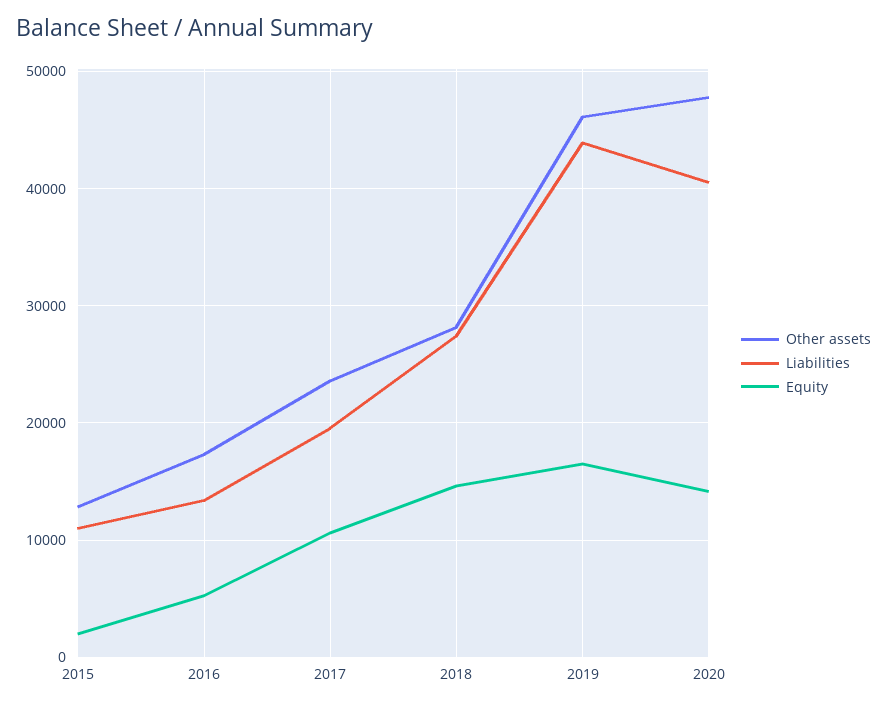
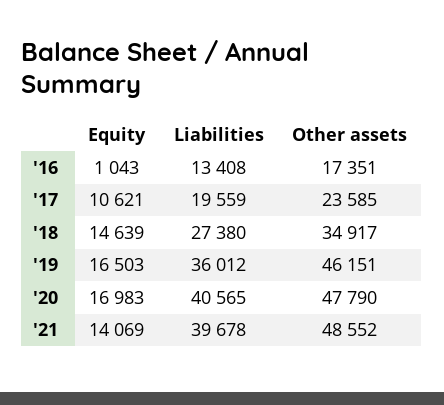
Other assets, 2015: 13000 -> none
Liabilities, 2015: 11000 -> none
Equity, 2015: 2000 -> none
Equity, 2016: 5000 -> 1043
Other assets, 2018: 28000 -> 34917
Liabilities, 2019: 44000 -> 36012
Equity, 2020: 14000 -> 16983
Equity, '21: none -> 14069
Liabilities, '21: none -> 39678
Other assets, '21: none -> 48552

